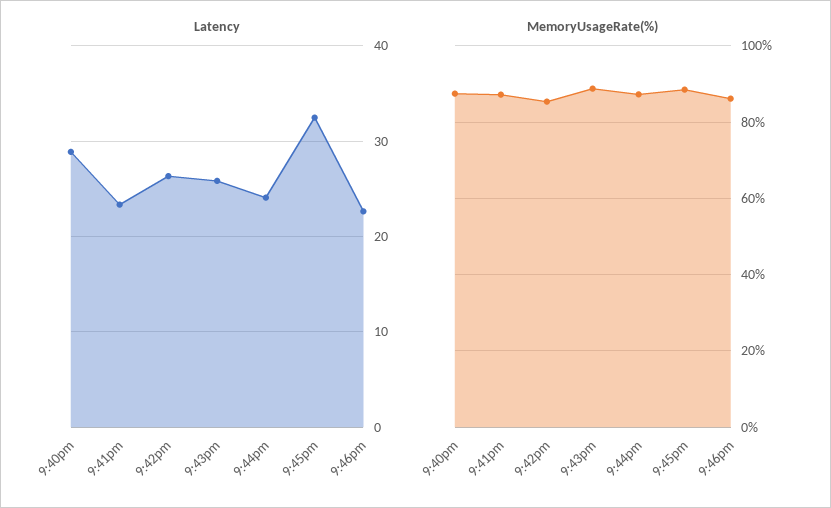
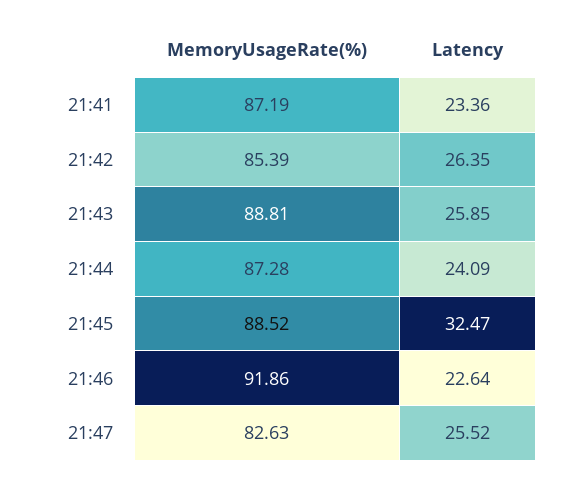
Latency, 9:40pm: 29 -> none
MemoryUsageRate(%), 9:40pm: 88 -> none
MemoryUsageRate(%), 9:46pm: 86 -> 91.86
MemoryUsageRate(%), 21:47: none -> 82.63
Latency, 21:47: none -> 25.52

